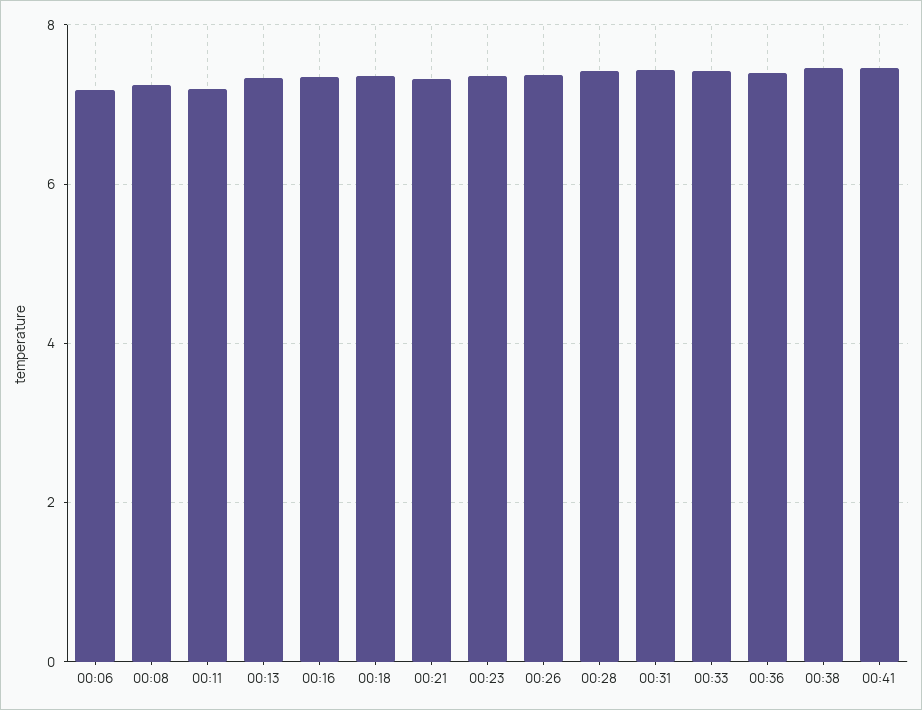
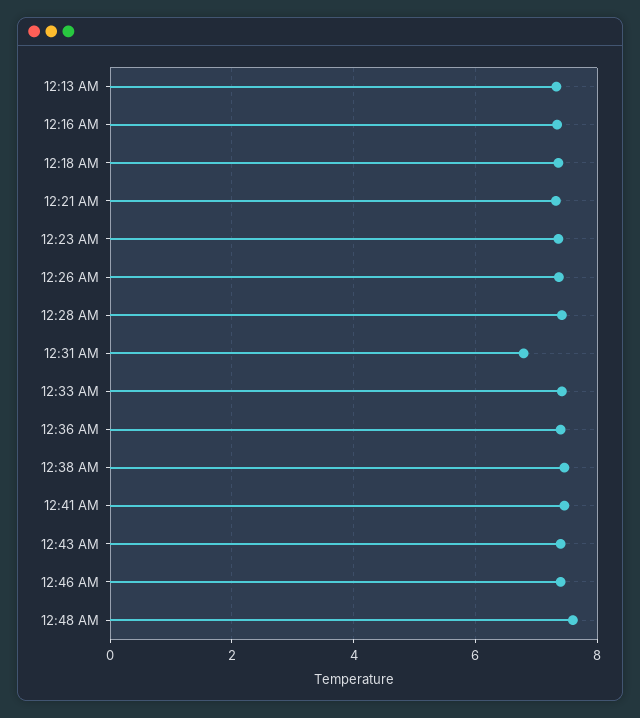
00:06: 7.2 -> none
00:08: 7.2 -> none
00:11: 7.2 -> none
00:31: 7.4 -> 6.8
12:43 AM: none -> 7.4
12:46 AM: none -> 7.4
12:48 AM: none -> 7.6

